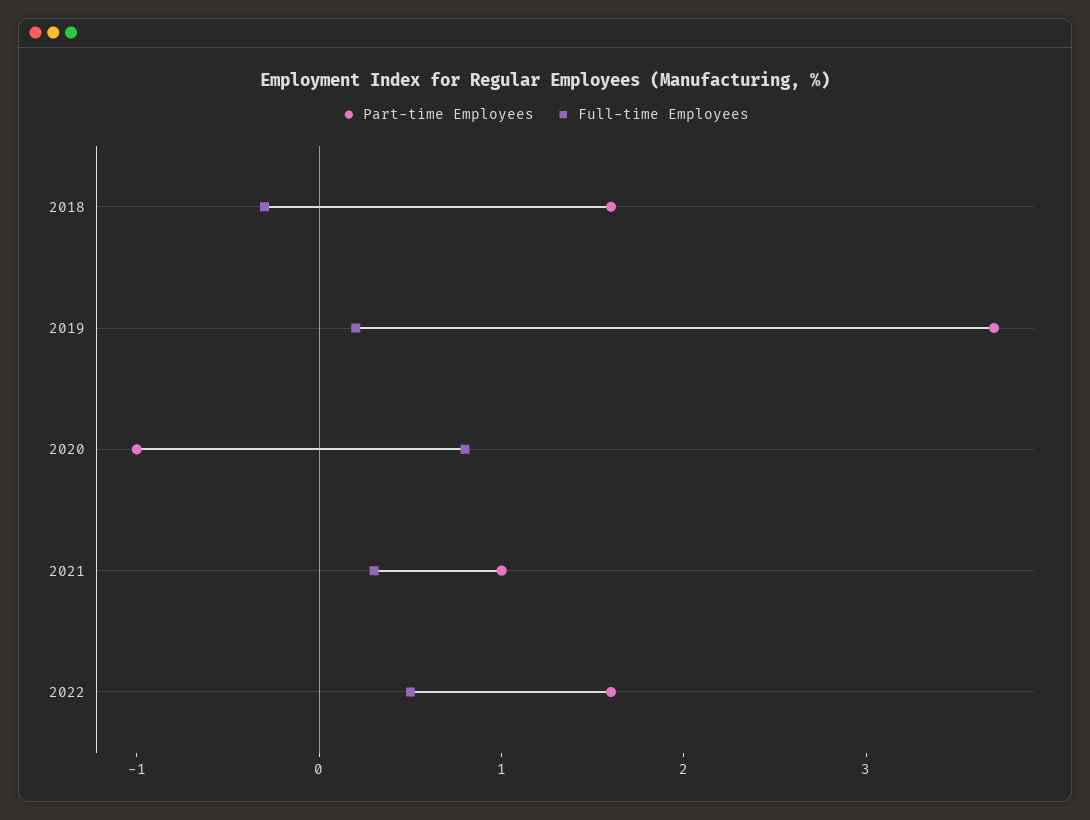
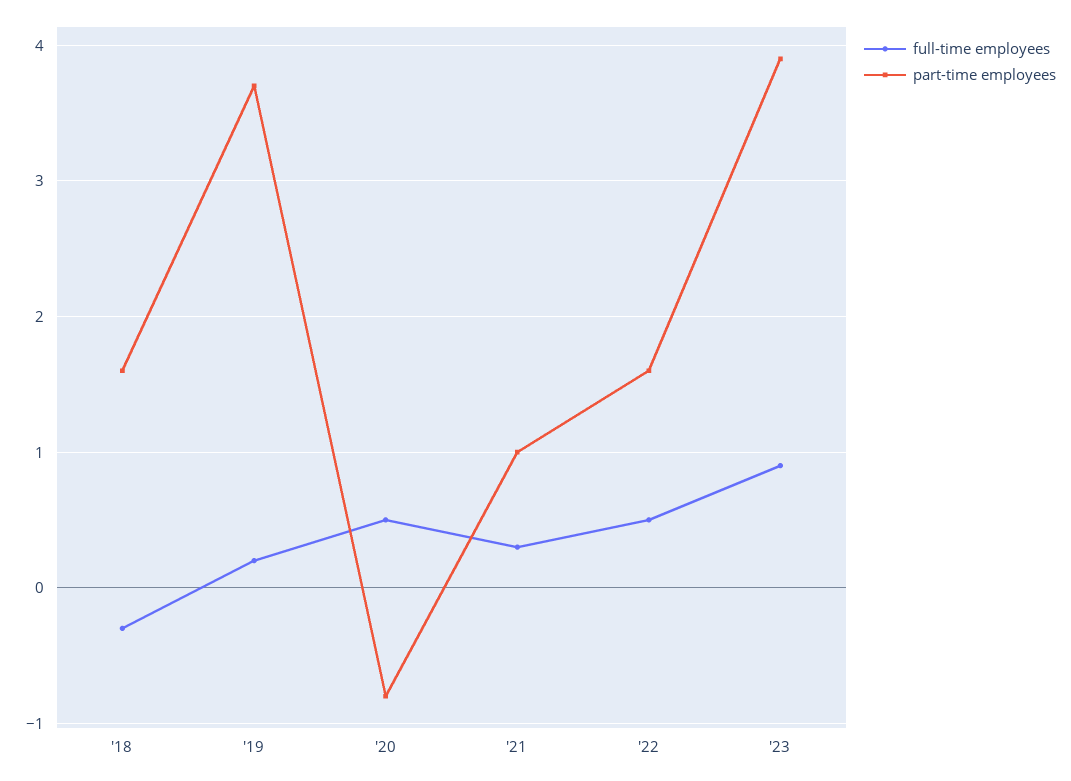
Part-time Employees, 2020: -1 -> -0.8
Full-time Employees, 2020: 0.8 -> 0.5
Full-time Employees, '23: none -> 0.9
Part-time Employees, '23: none -> 3.9

